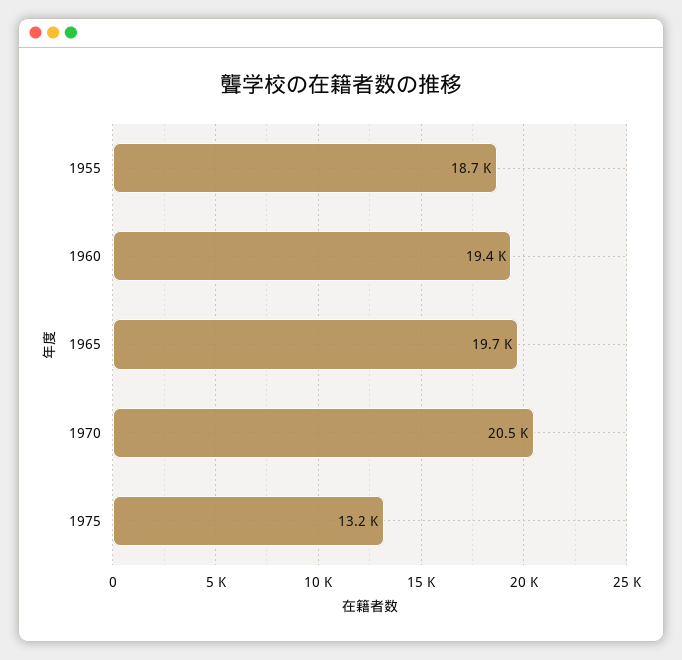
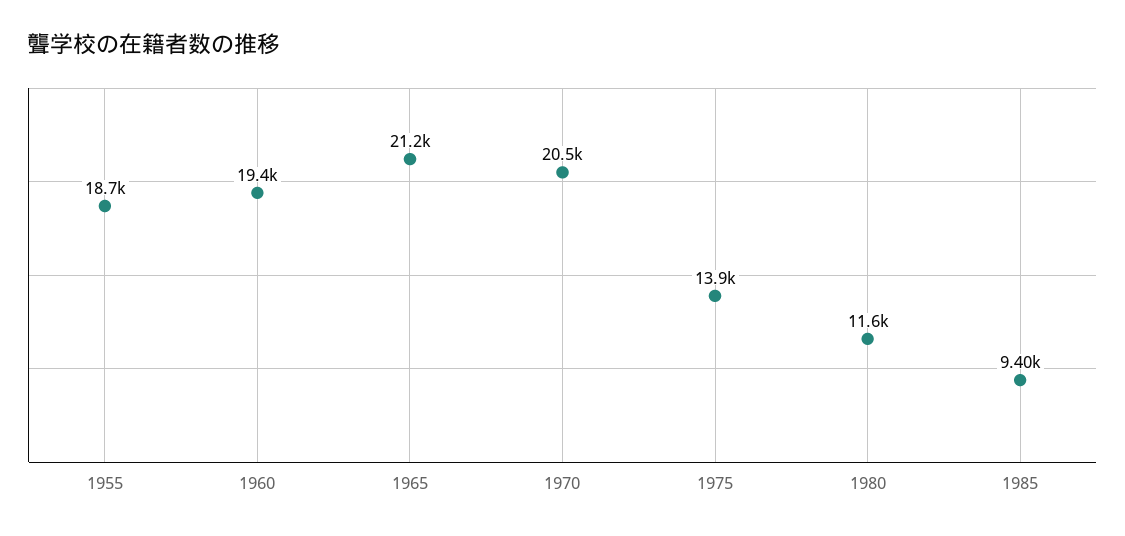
1965: 19700 -> 21200
1975: 13200 -> 13900
1980: none -> 11600
1985: none -> 9400

